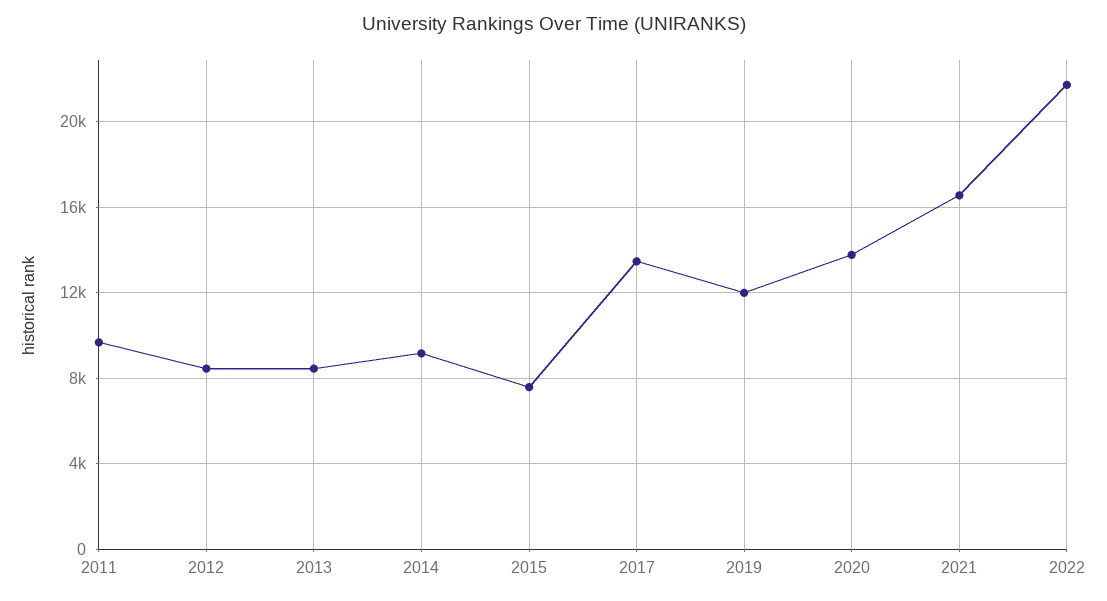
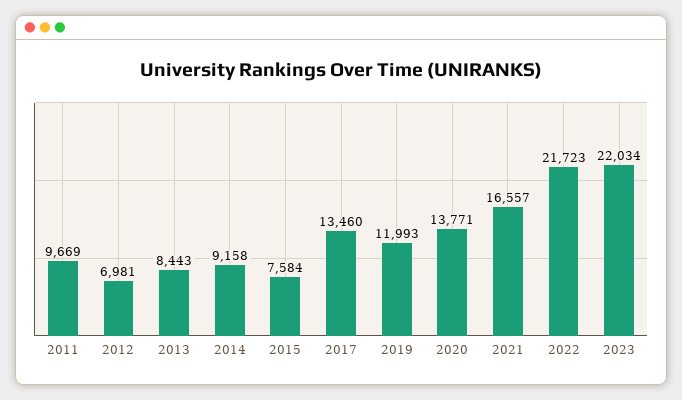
2012: 8500 -> 6981
2023: none -> 22034

